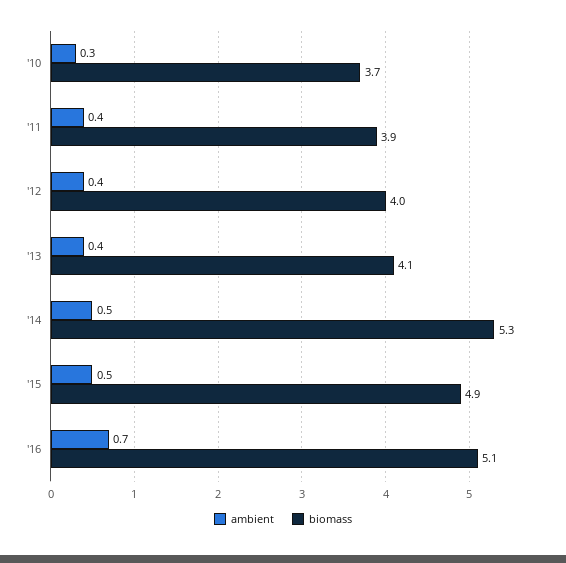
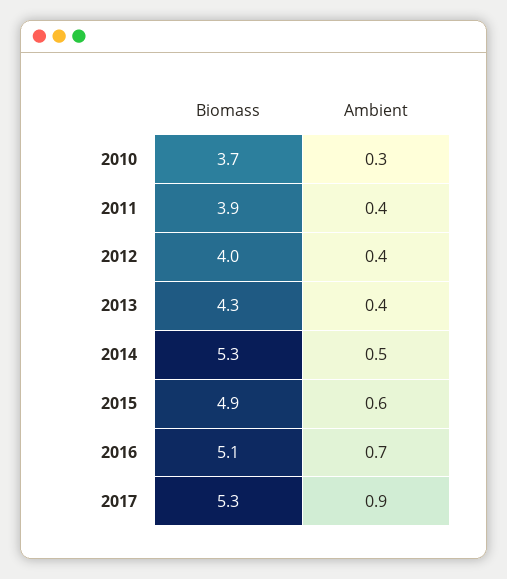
biomass, '13: 4.1 -> 4.3
ambient, '15: 0.5 -> 0.6
biomass, 2017: none -> 5.3
ambient, 2017: none -> 0.9

